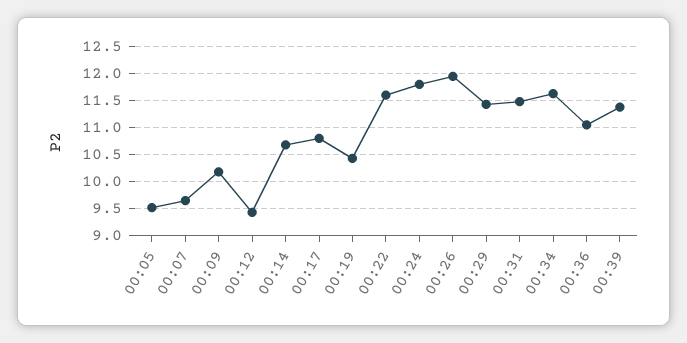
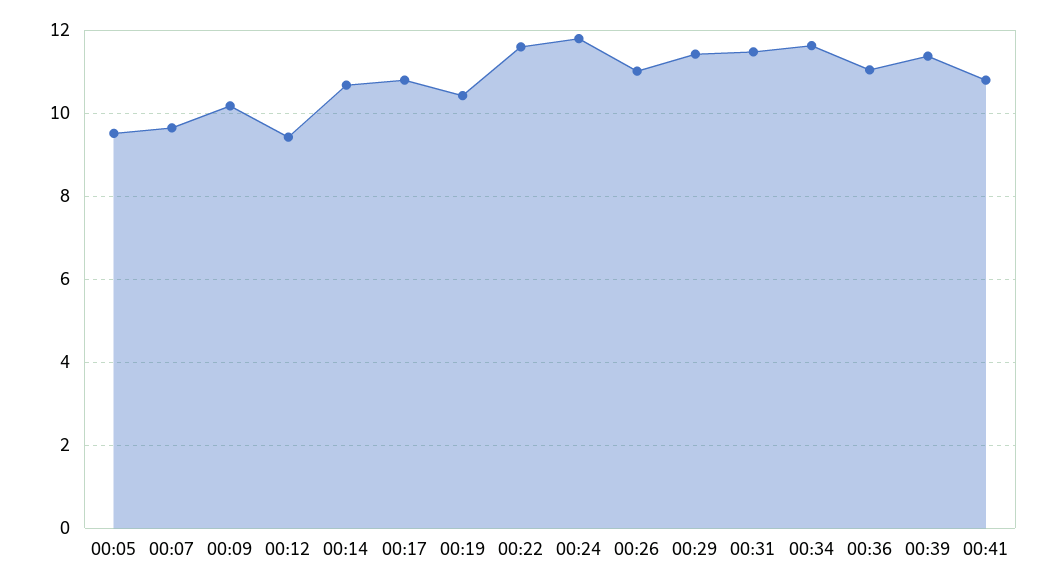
00:26: 12 -> 11
00:41: none -> 10.8

